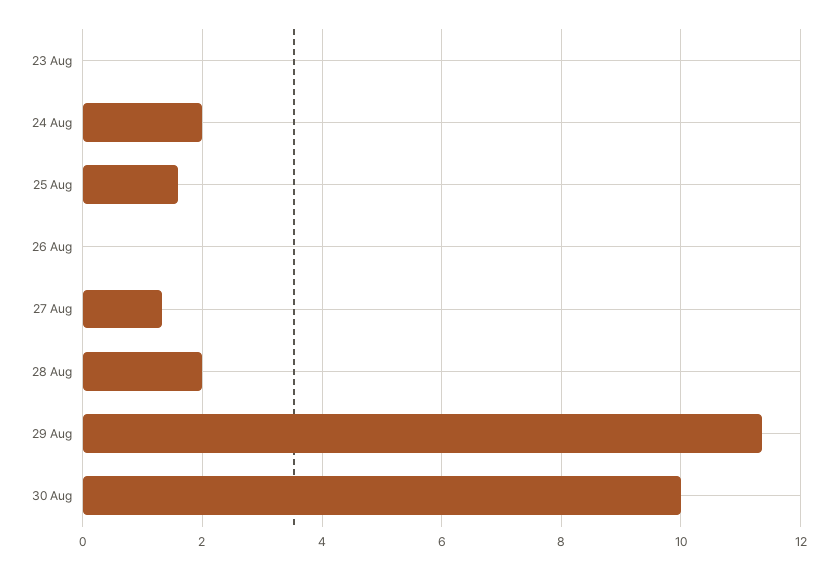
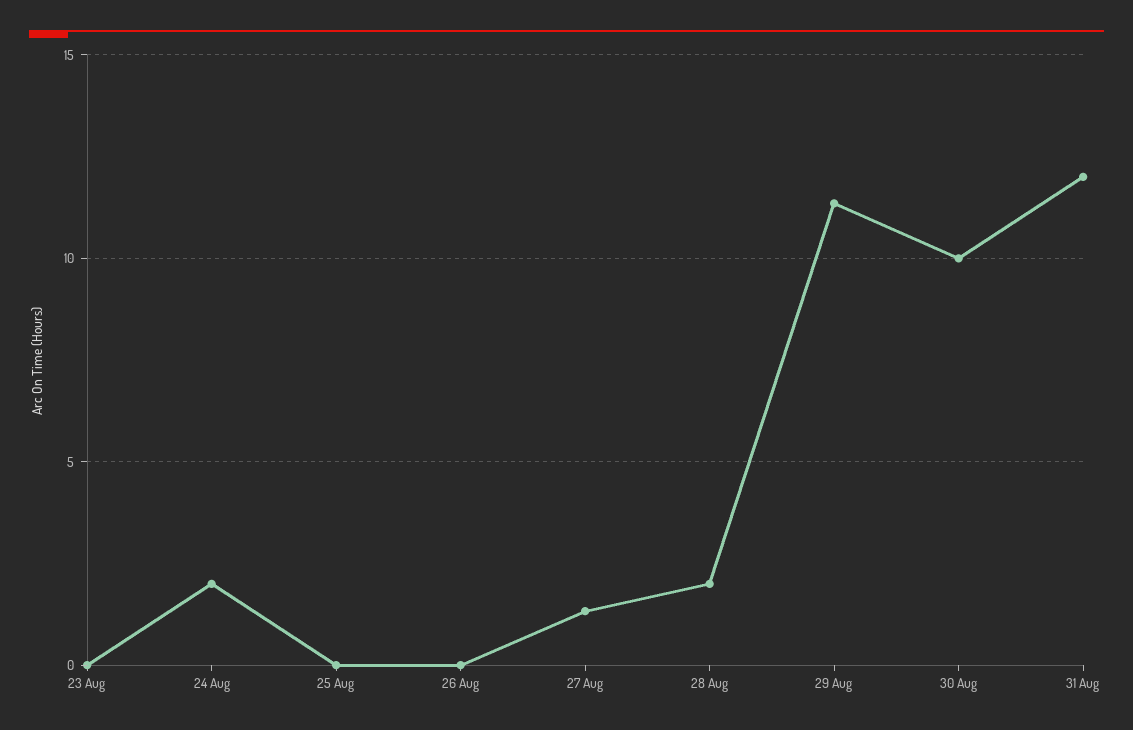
25 Aug: 1.6 -> 0
31 Aug: none -> 12

